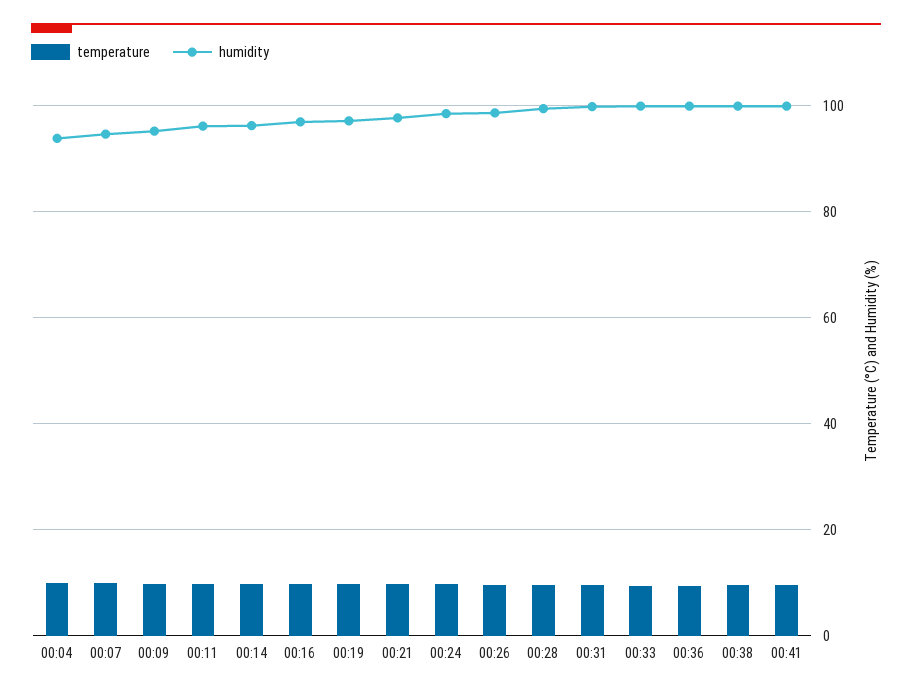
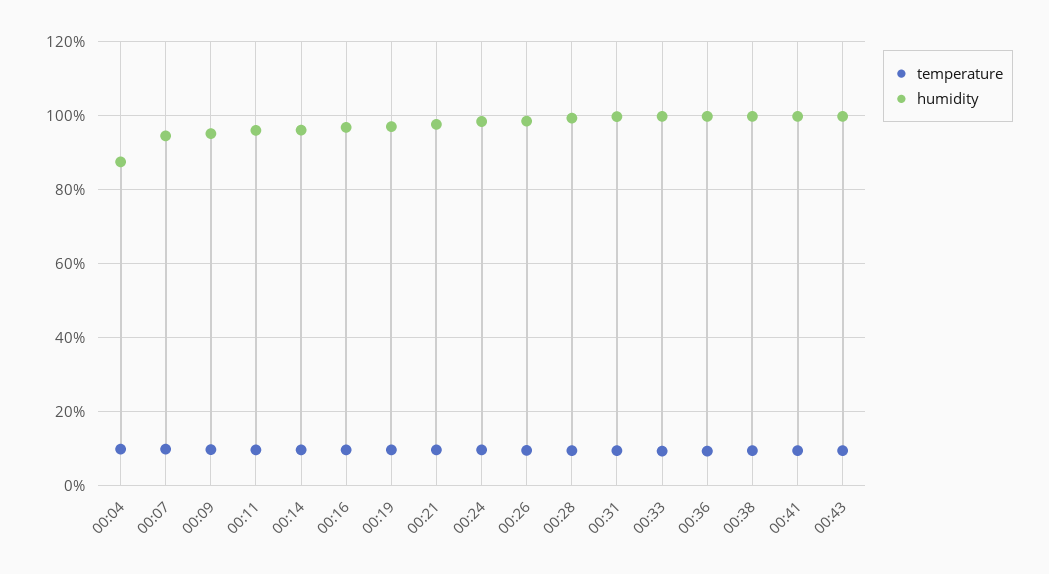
humidity, 00:04: 94 -> 88
temperature, 00:43: none -> 10
humidity, 00:43: none -> 100

